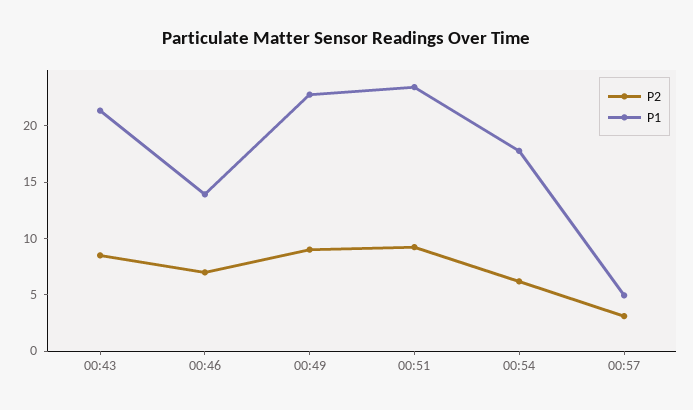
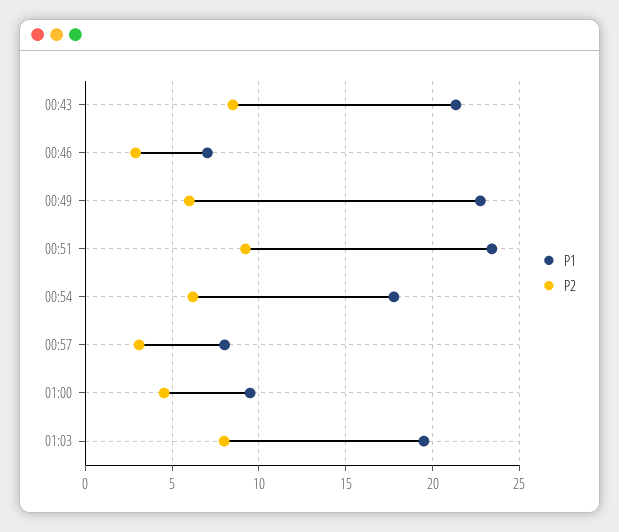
P2, 00:46: 7 -> 3
P1, 00:46: 14 -> 7
P2, 00:49: 9 -> 6
P1, 00:57: 5 -> 8
P1, 01:00: none -> 9.5
P2, 01:00: none -> 4.5
P1, 01:03: none -> 19.5
P2, 01:03: none -> 8

